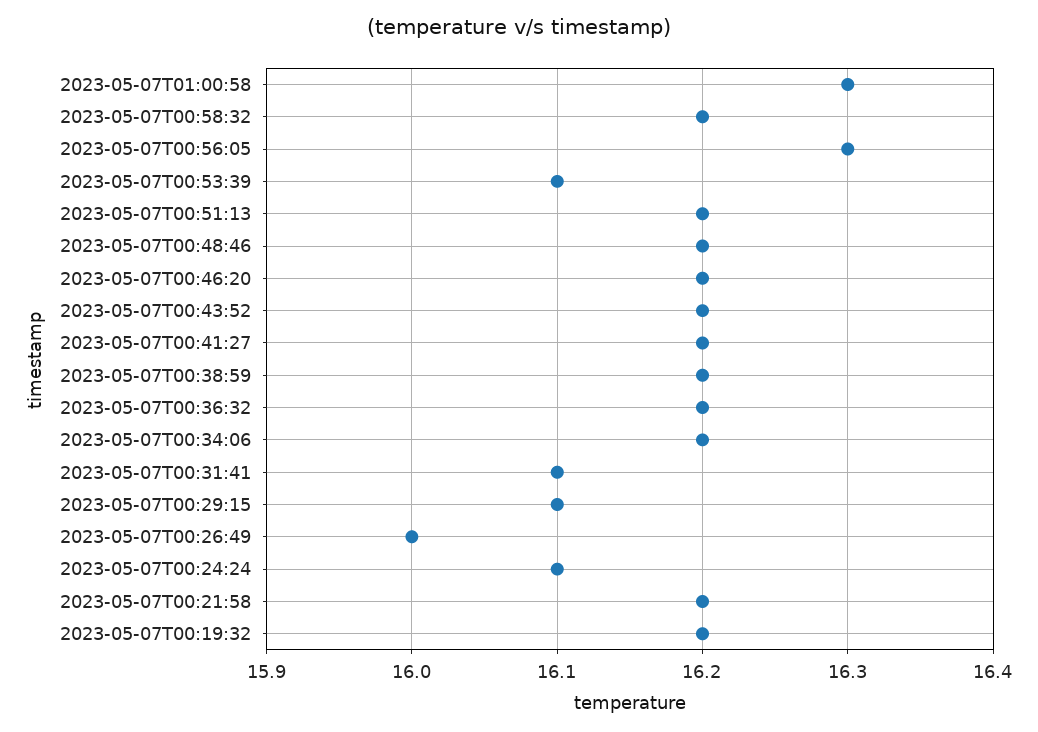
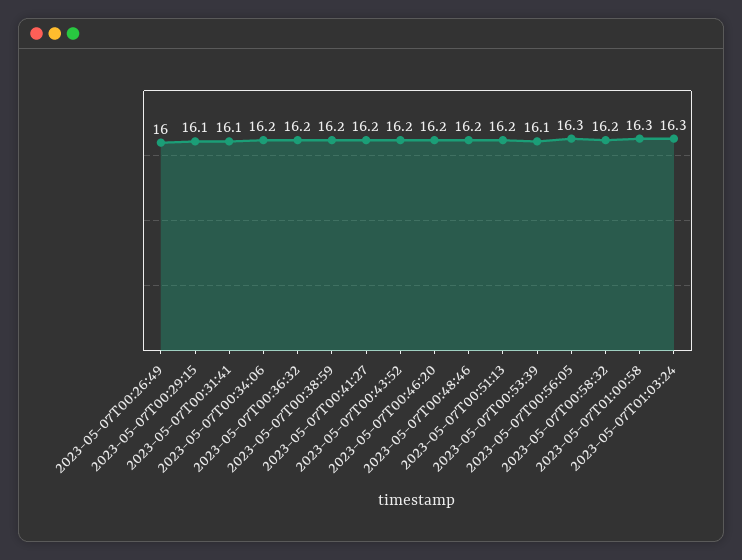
2023-05-07T00:24:24: 16.1 -> none
2023-05-07T00:21:58: 16.2 -> none
2023-05-07T00:19:32: 16.2 -> none
2023-05-07T01:03:24: none -> 16.3

